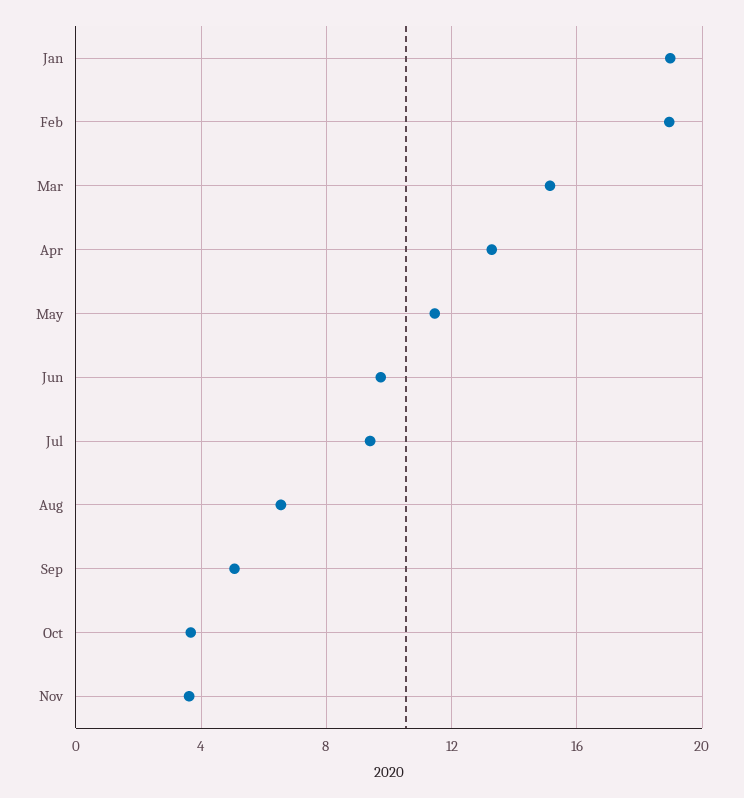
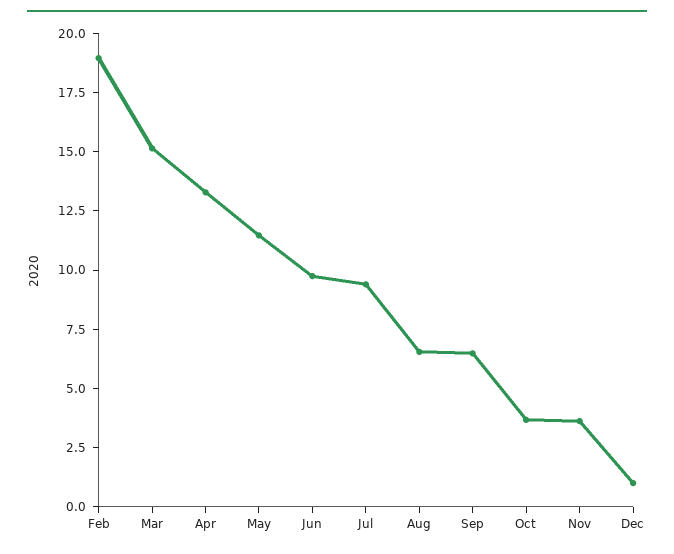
Jan: 19 -> none
Sep: 5 -> 6.5
Dec: none -> 1

